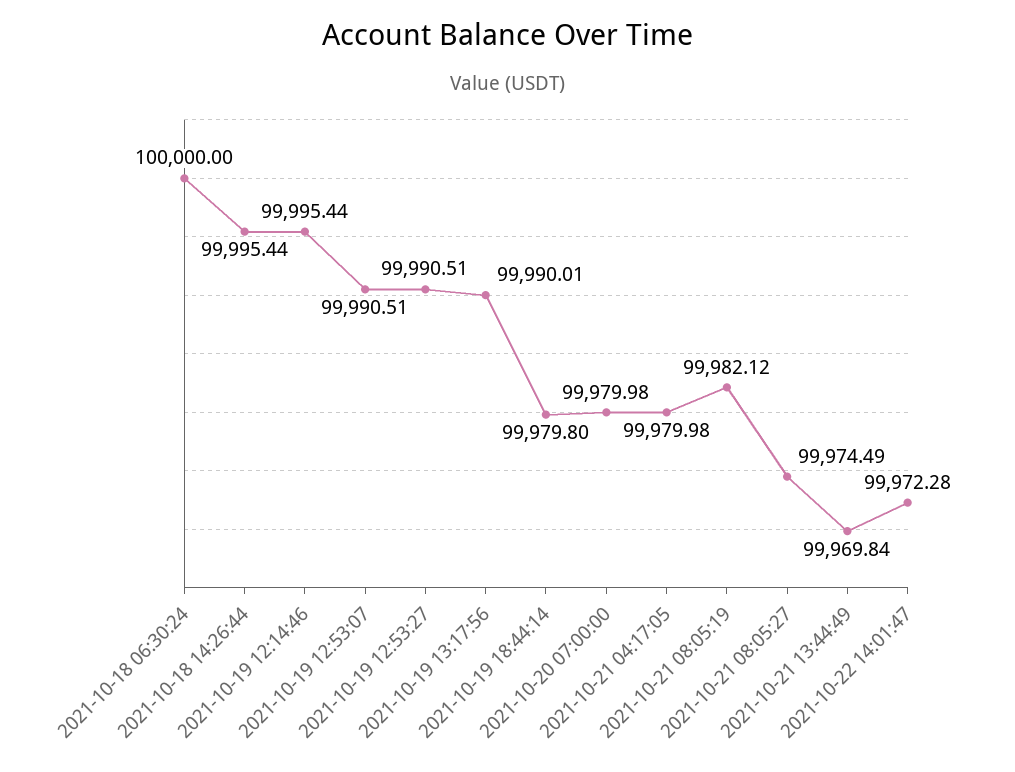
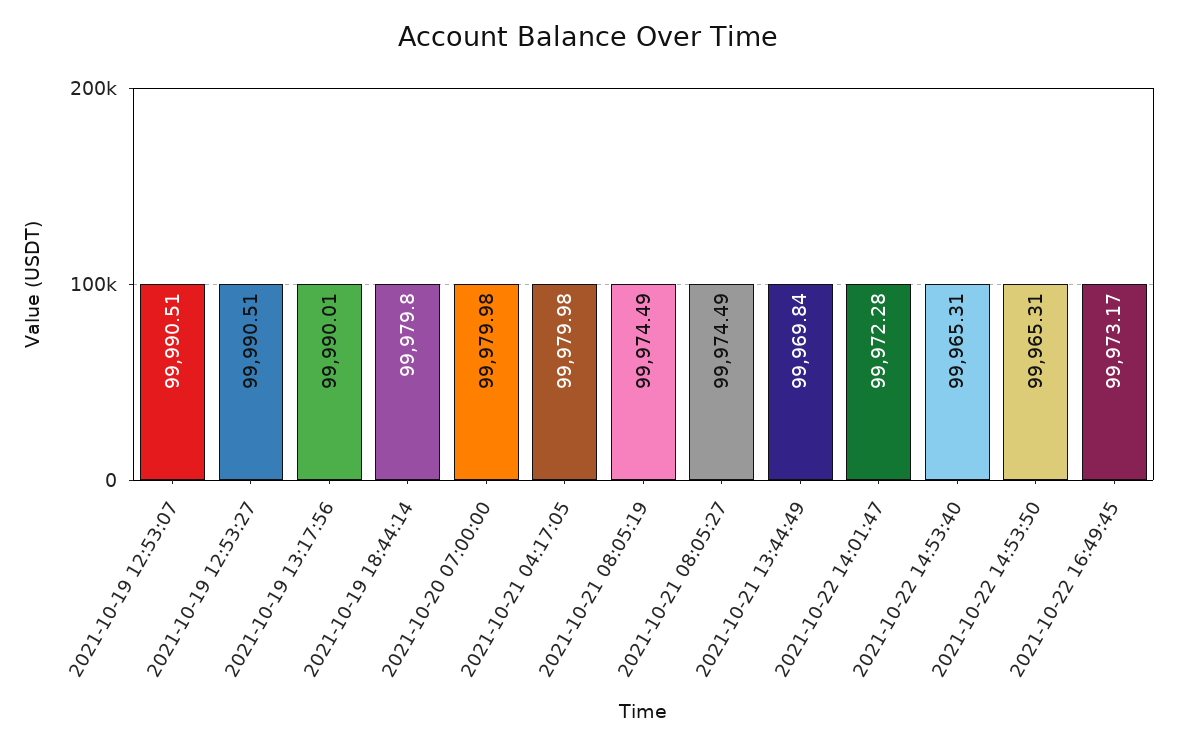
2021-10-18 06:30:24: 100000 -> none
2021-10-18 14:26:44: 99995.44 -> none
2021-10-19 12:14:46: 99995.44 -> none
2021-10-21 08:05:19: 99982.12 -> 99974.49
2021-10-22 14:53:40: none -> 99965.31
2021-10-22 14:53:50: none -> 99965.31
2021-10-22 16:49:45: none -> 99973.17

